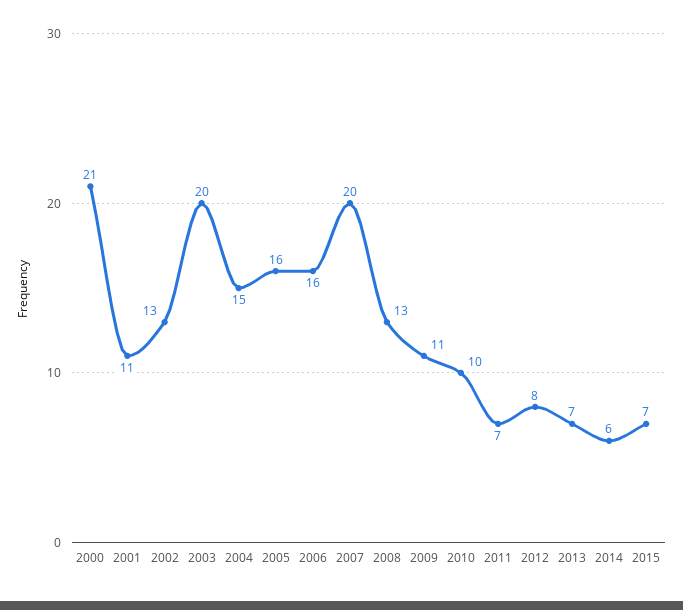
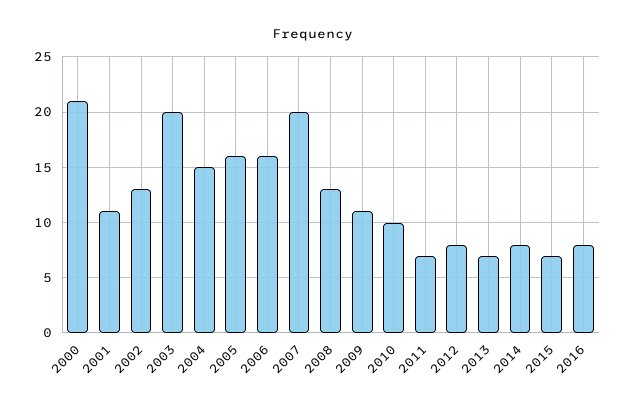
2014: 6 -> 8
2016: none -> 8

